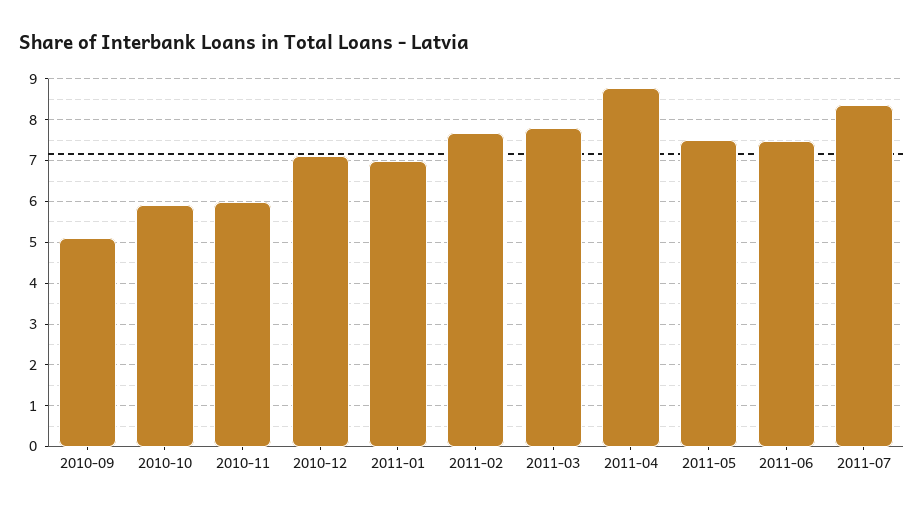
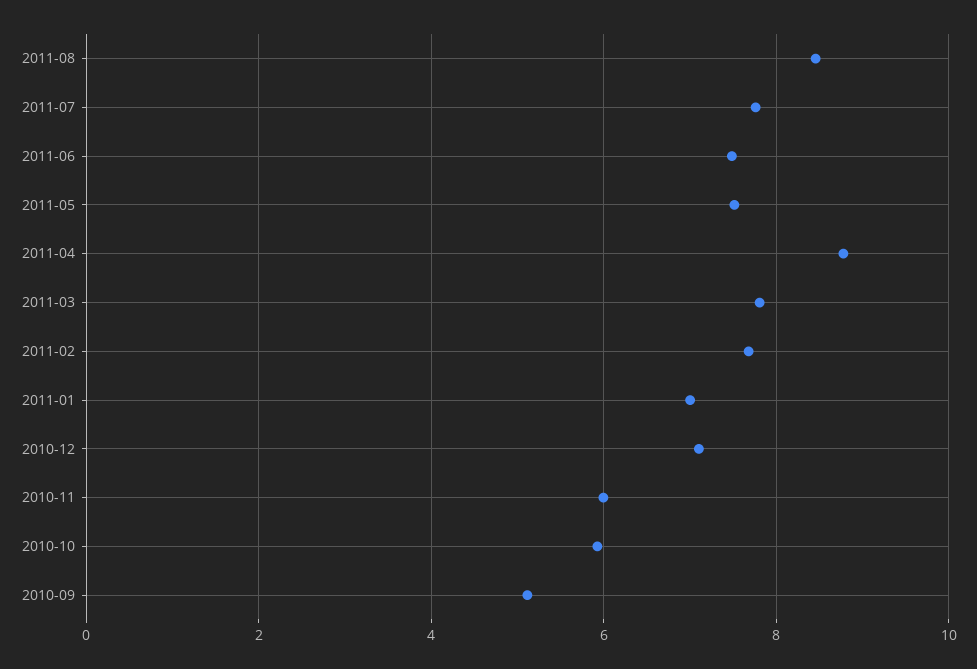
2011-07: 8.4 -> 7.8
2011-08: none -> 8.4

